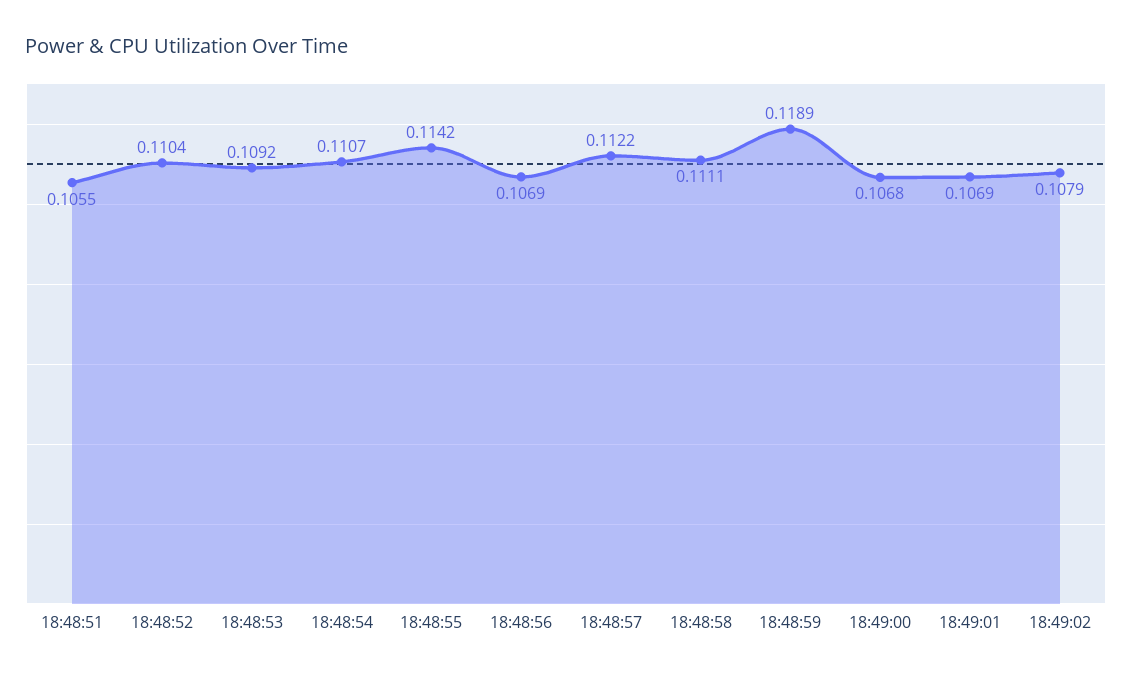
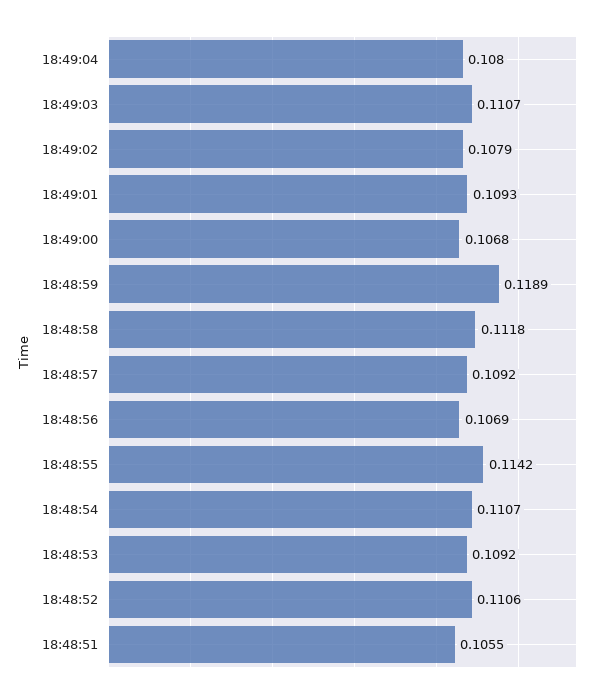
18:48:52: 0.1104 -> 0.1106
18:48:57: 0.1122 -> 0.1092
18:48:58: 0.1111 -> 0.1118
18:49:01: 0.1069 -> 0.1093
18:49:04: none -> 0.108
18:49:03: none -> 0.1107

